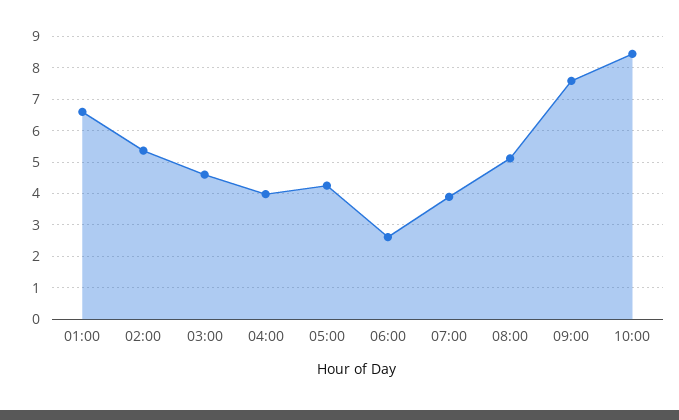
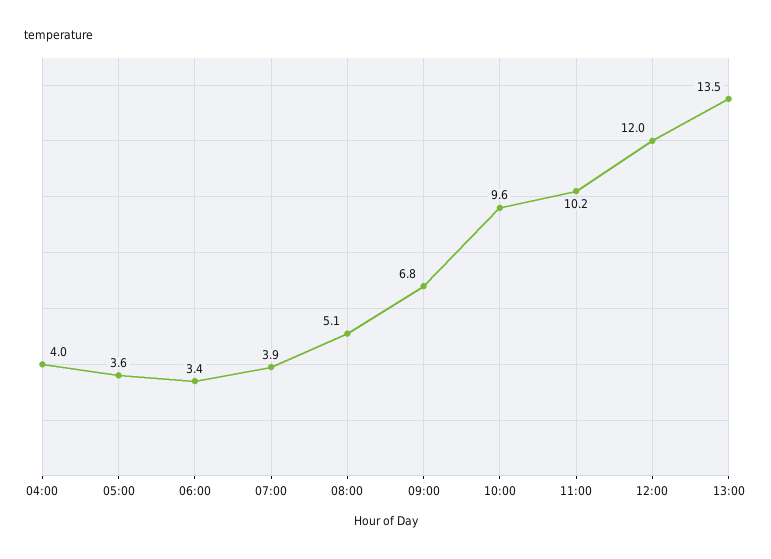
01:00: 6.6 -> none
02:00: 5.4 -> none
03:00: 4.6 -> none
05:00: 4.2 -> 3.6
06:00: 2.6 -> 3.4
09:00: 7.6 -> 6.8
10:00: 8.4 -> 9.6
11:00: none -> 10.2
12:00: none -> 12
13:00: none -> 13.5

